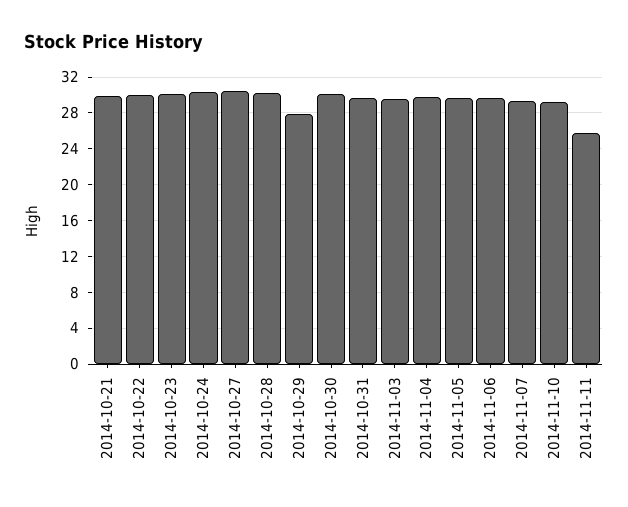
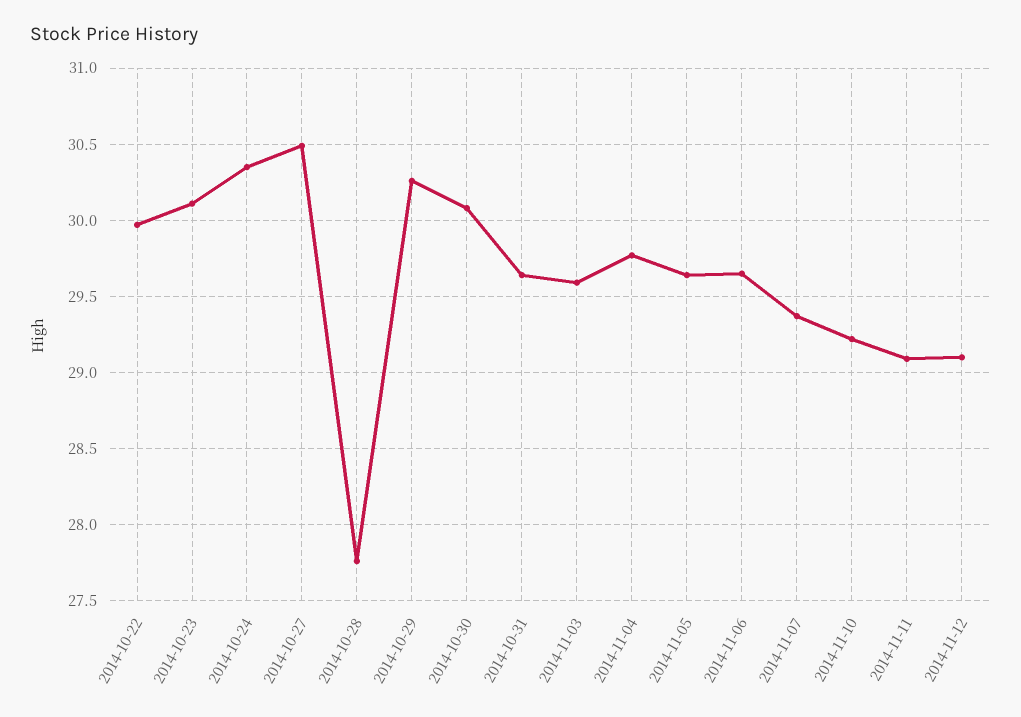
2014-10-21: 30 -> none
2014-10-28: 30 -> 27.75
2014-10-29: 28 -> 30.25
2014-11-11: 26 -> 29.1
2014-11-12: none -> 29.1

